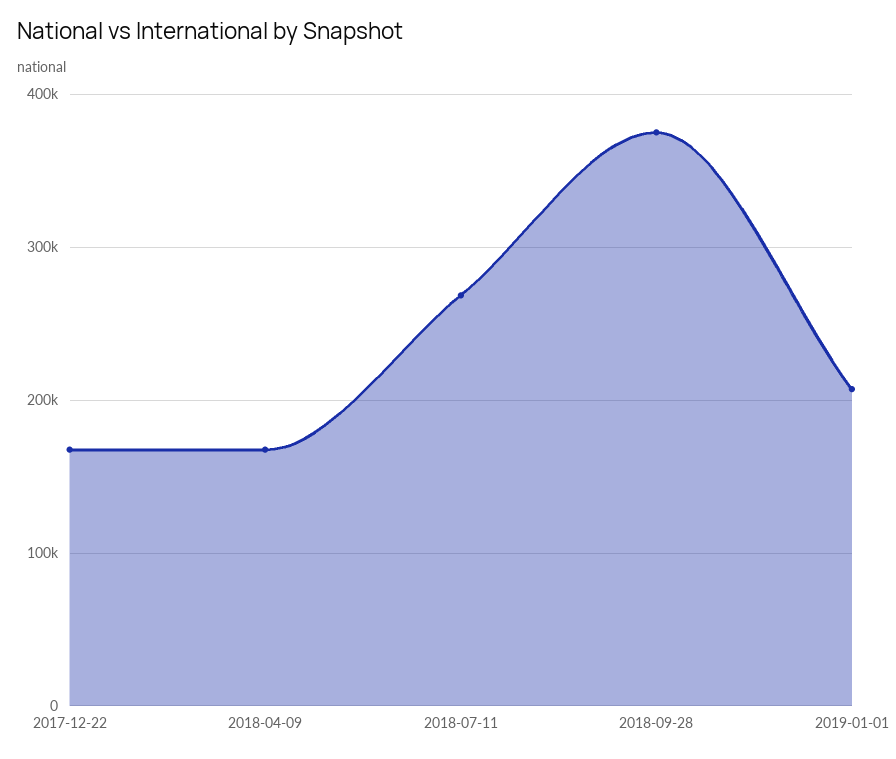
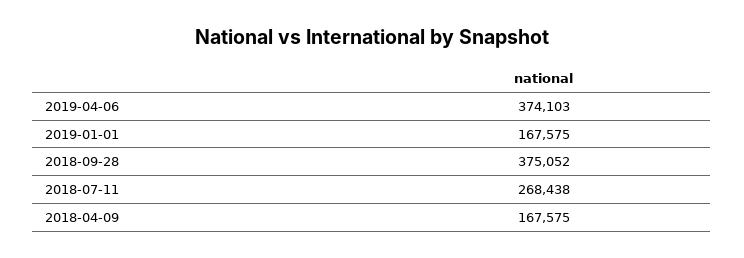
2017-12-22: 170000 -> none
2019-01-01: 210000 -> 167575
2019-04-06: none -> 374103

